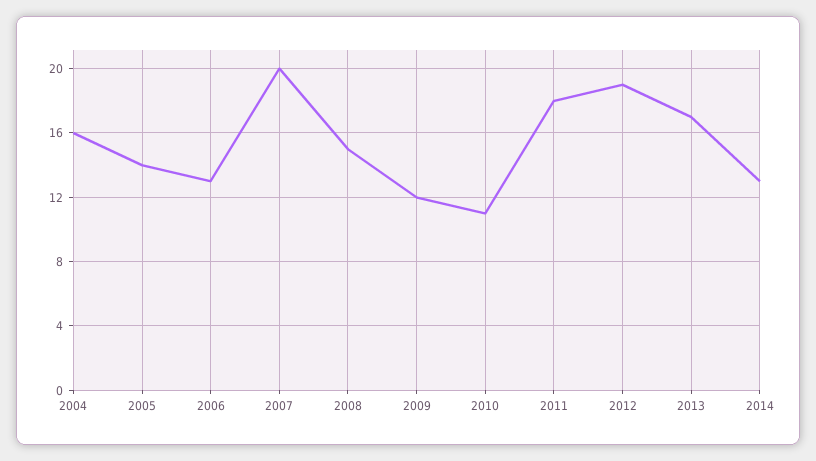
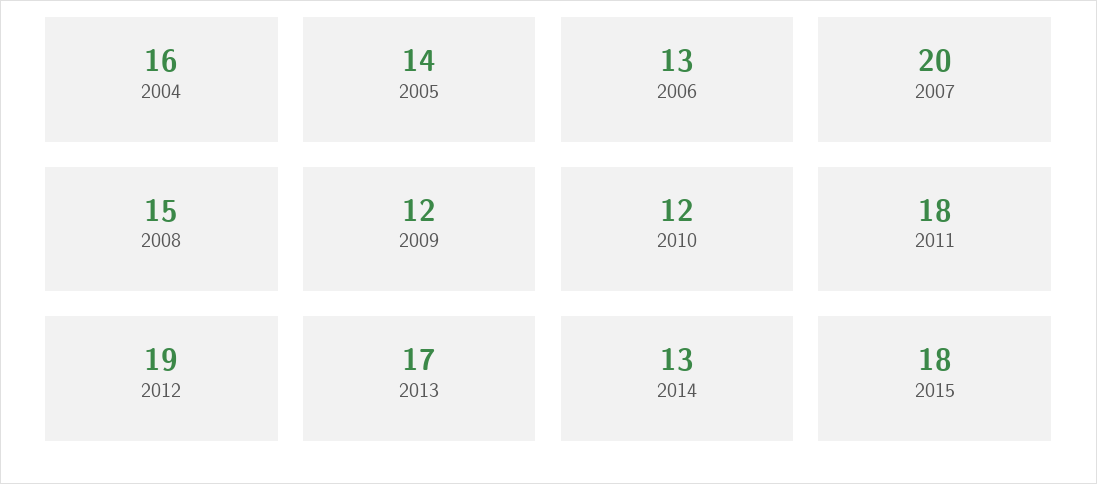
2010: 11 -> 12
2015: none -> 18

